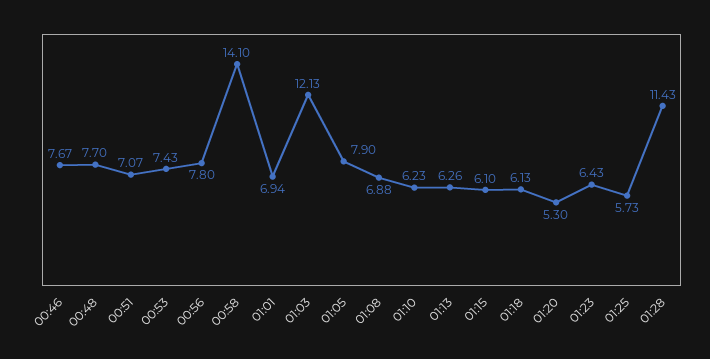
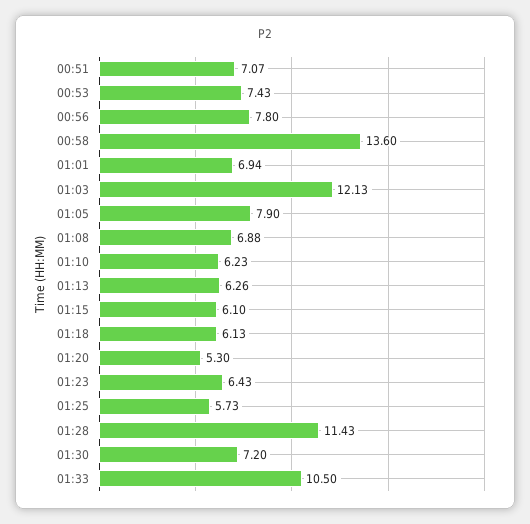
00:46: 7.67 -> none
00:48: 7.7 -> none
00:58: 14.1 -> 13.6
01:30: none -> 7.2
01:33: none -> 10.5

